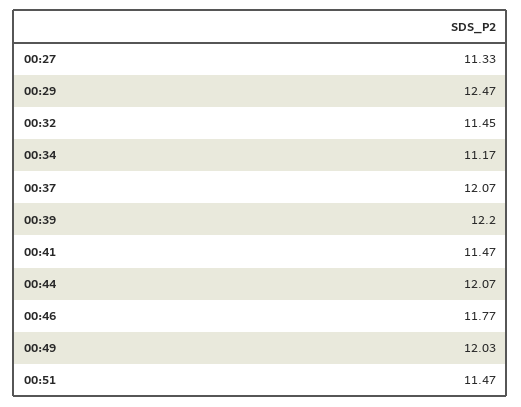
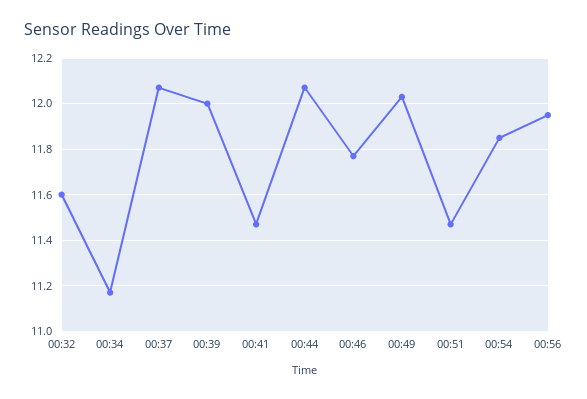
00:27: 11.33 -> none
00:29: 12.47 -> none
00:32: 11.45 -> 11.6
00:39: 12.2 -> 12
00:54: none -> 11.85
00:56: none -> 11.95

